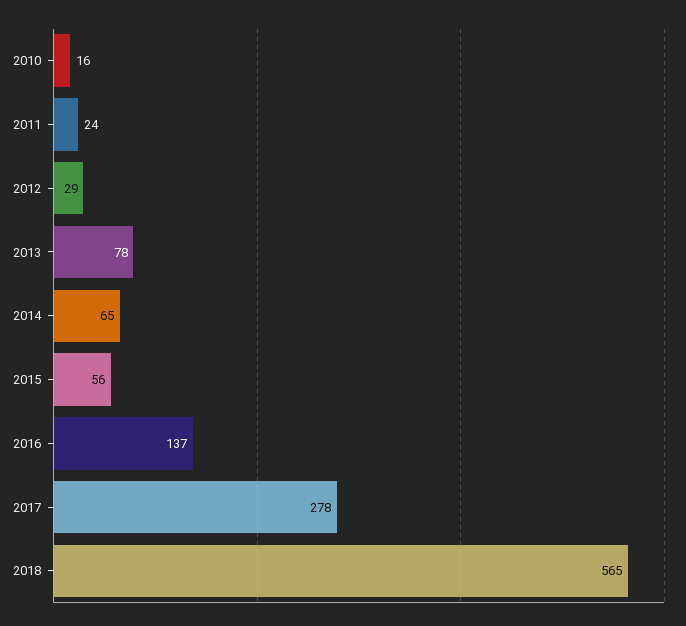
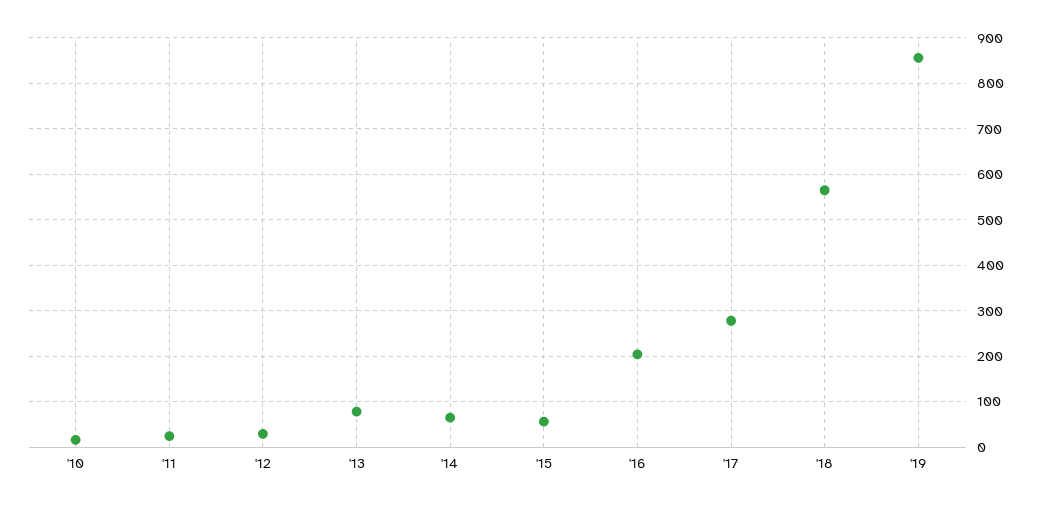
2016: 137 -> 200
'19: none -> 860

